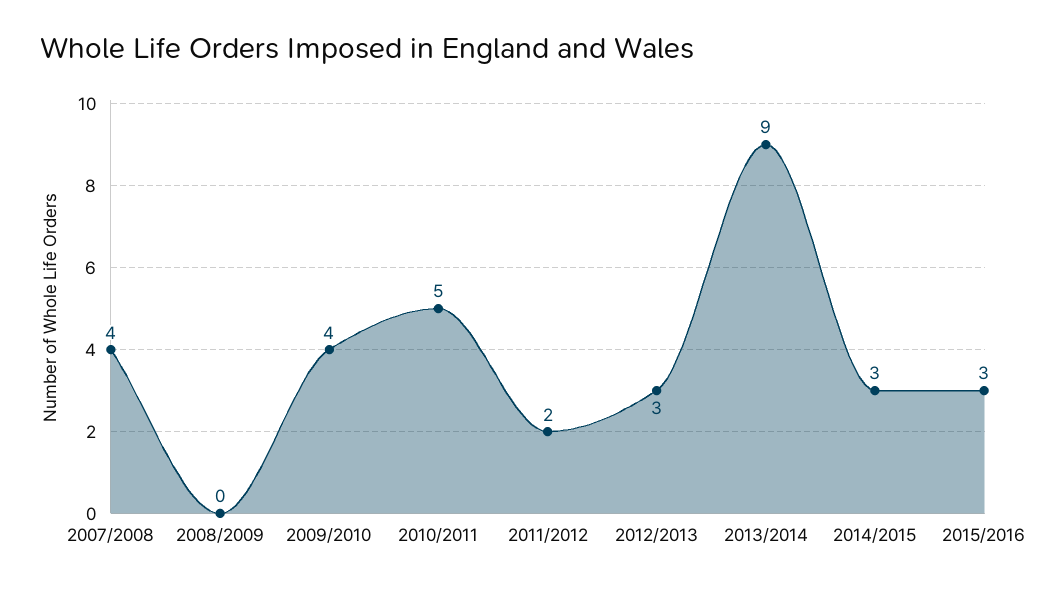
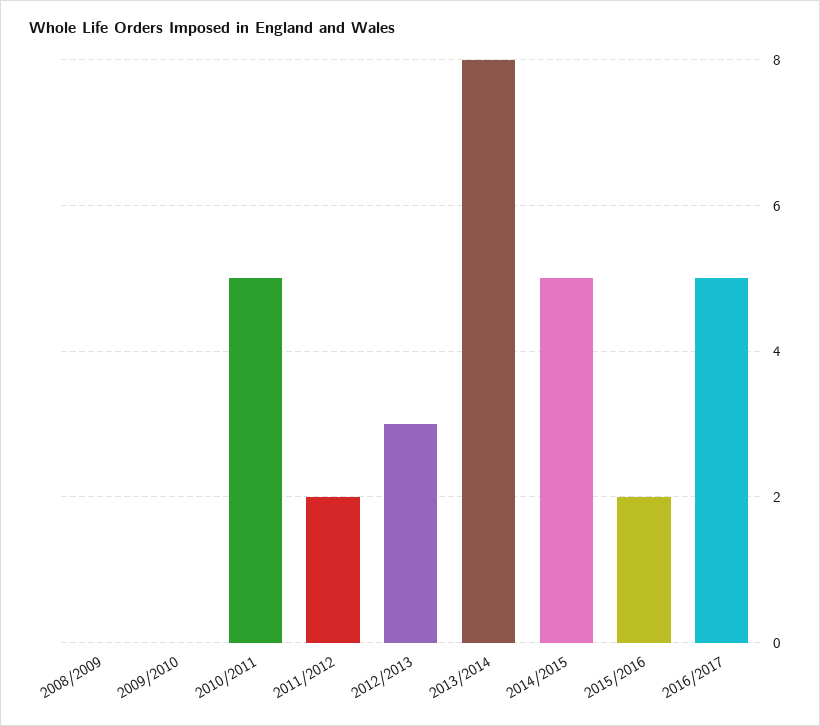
2007/2008: 4 -> none
2009/2010: 4 -> 0
2013/2014: 9 -> 8
2014/2015: 3 -> 5
2015/2016: 3 -> 2
2016/2017: none -> 5

